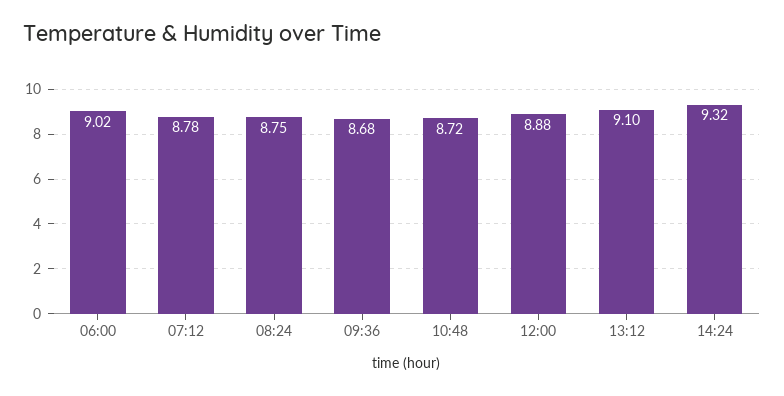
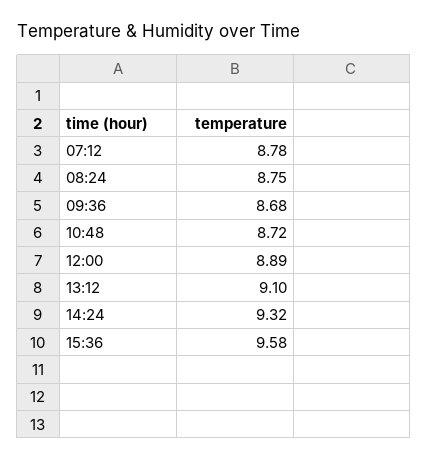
06:00: 9.02 -> none
12:00: 8.88 -> 8.89
15:36: none -> 9.58

